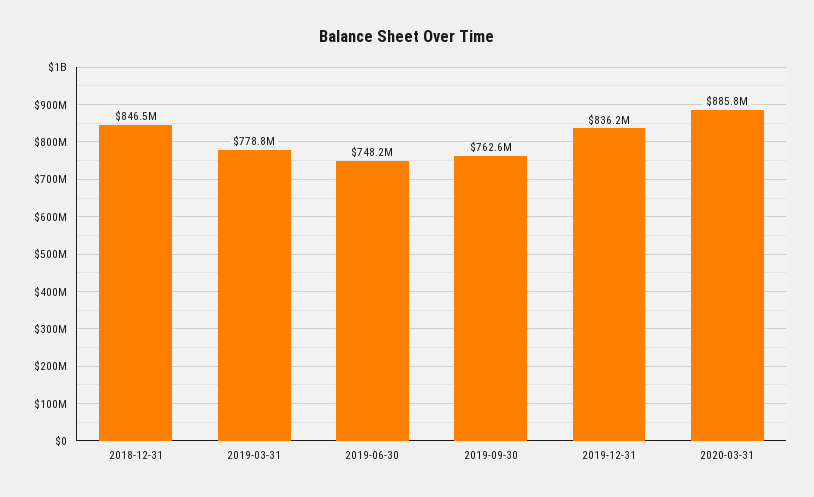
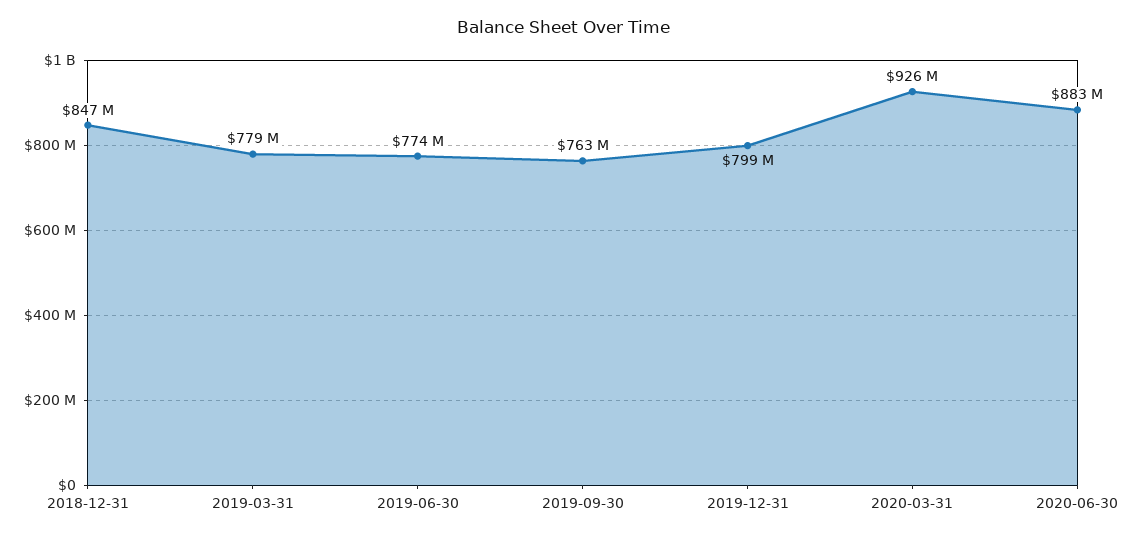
2019-06-30: 748200000 -> 774000000
2019-12-31: 836200000 -> 799000000
2020-03-31: 885800000 -> 926000000
2020-06-30: none -> 883000000

